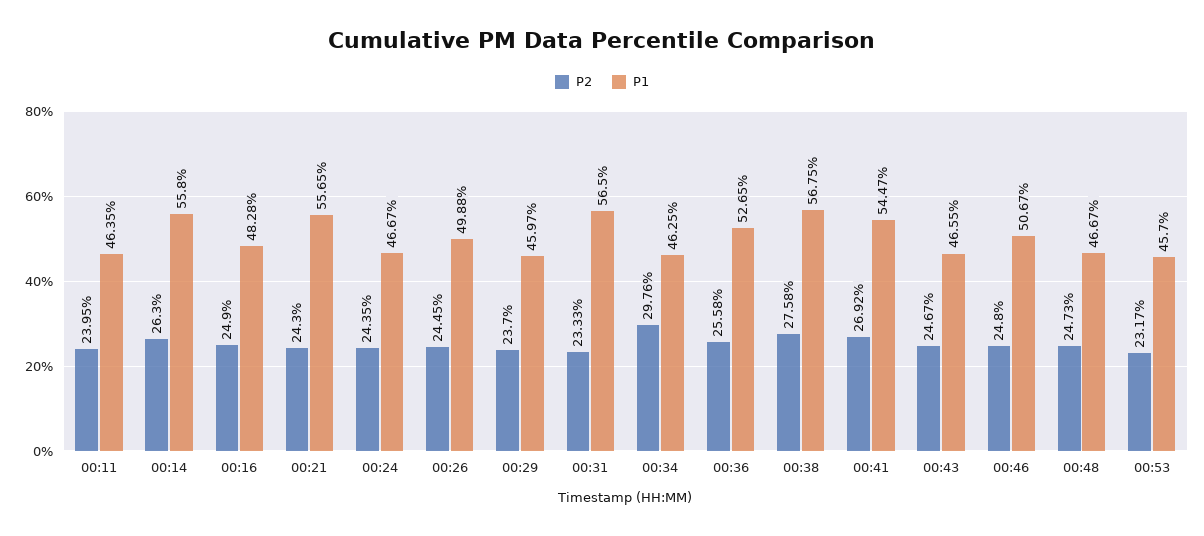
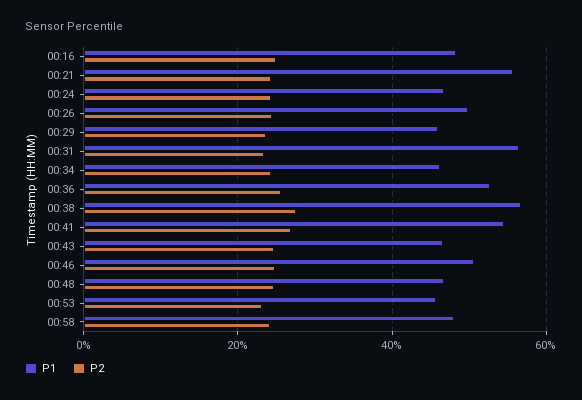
P2, 00:11: 23.95 -> none
P1, 00:11: 46.35 -> none
P2, 00:14: 26.3 -> none
P1, 00:14: 55.8 -> none
P2, 00:34: 29.76 -> 24
P1, 00:58: none -> 48
P2, 00:58: none -> 24

